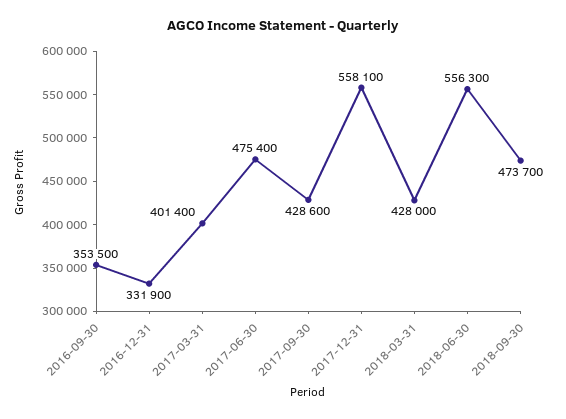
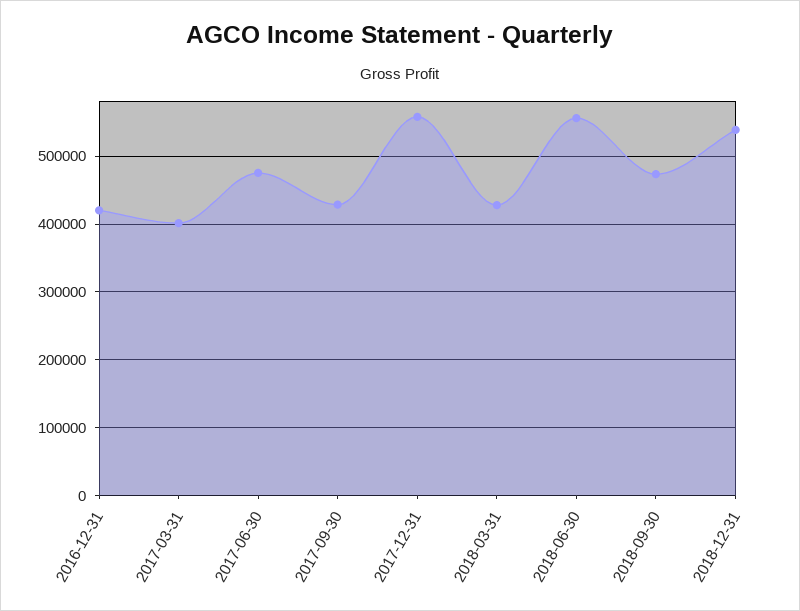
2016-09-30: 353500 -> none
2016-12-31: 331900 -> 420000
2018-12-31: none -> 540000

